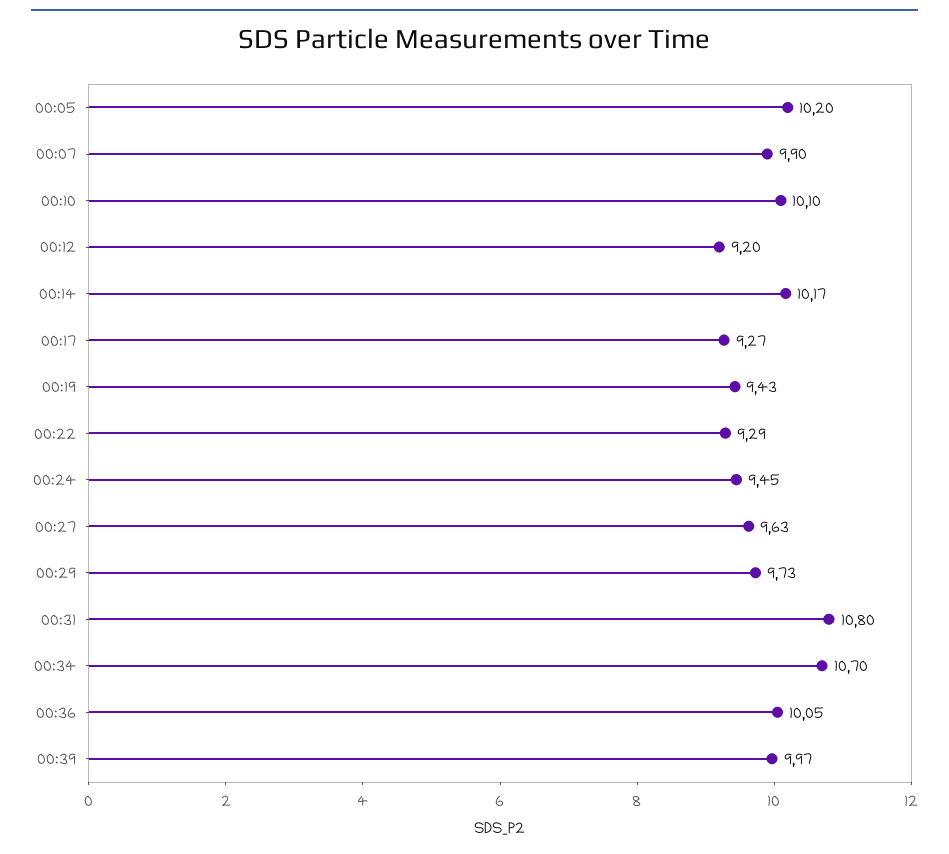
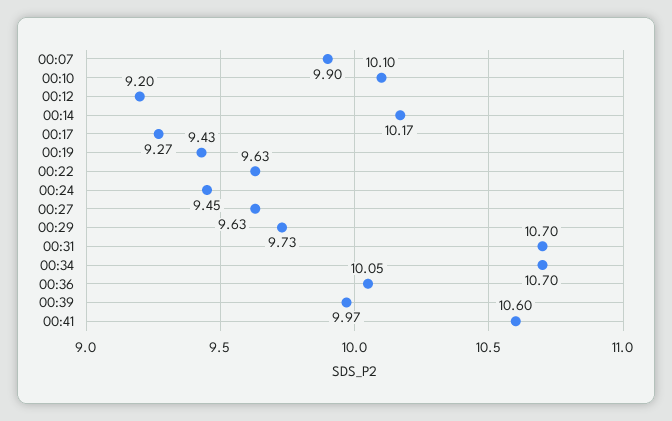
00:05: 10.2 -> none
00:22: 9.29 -> 9.63
00:31: 10.8 -> 10.7
00:41: none -> 10.6

